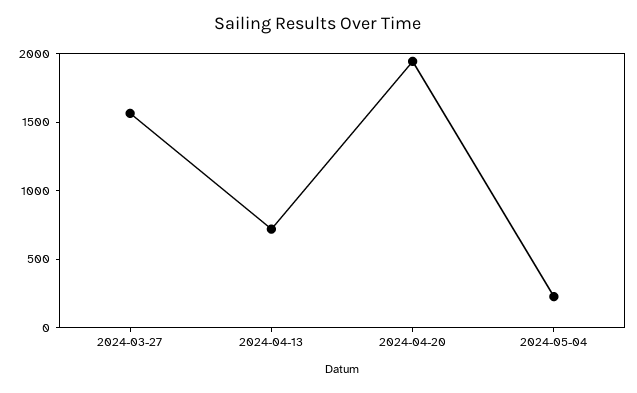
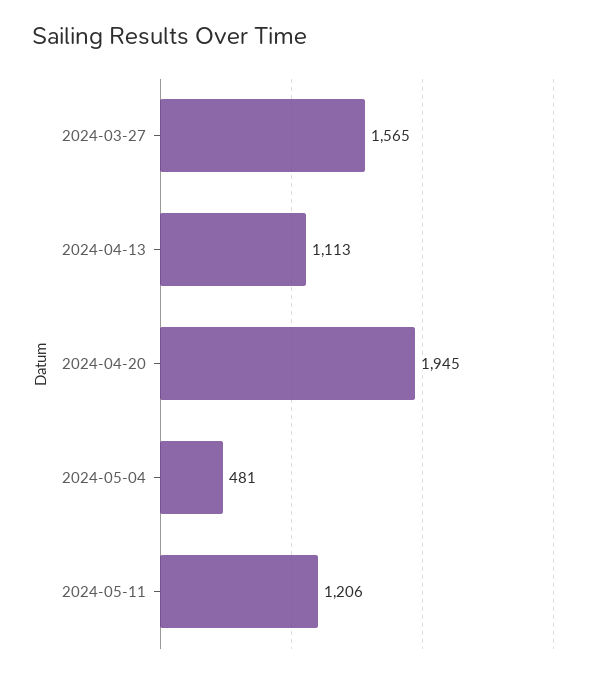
2024-04-13: 700 -> 1113
2024-05-04: 200 -> 481
2024-05-11: none -> 1206

